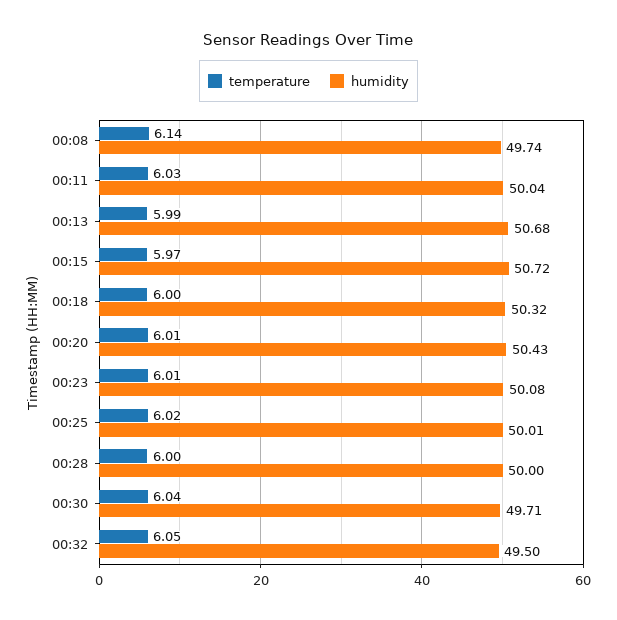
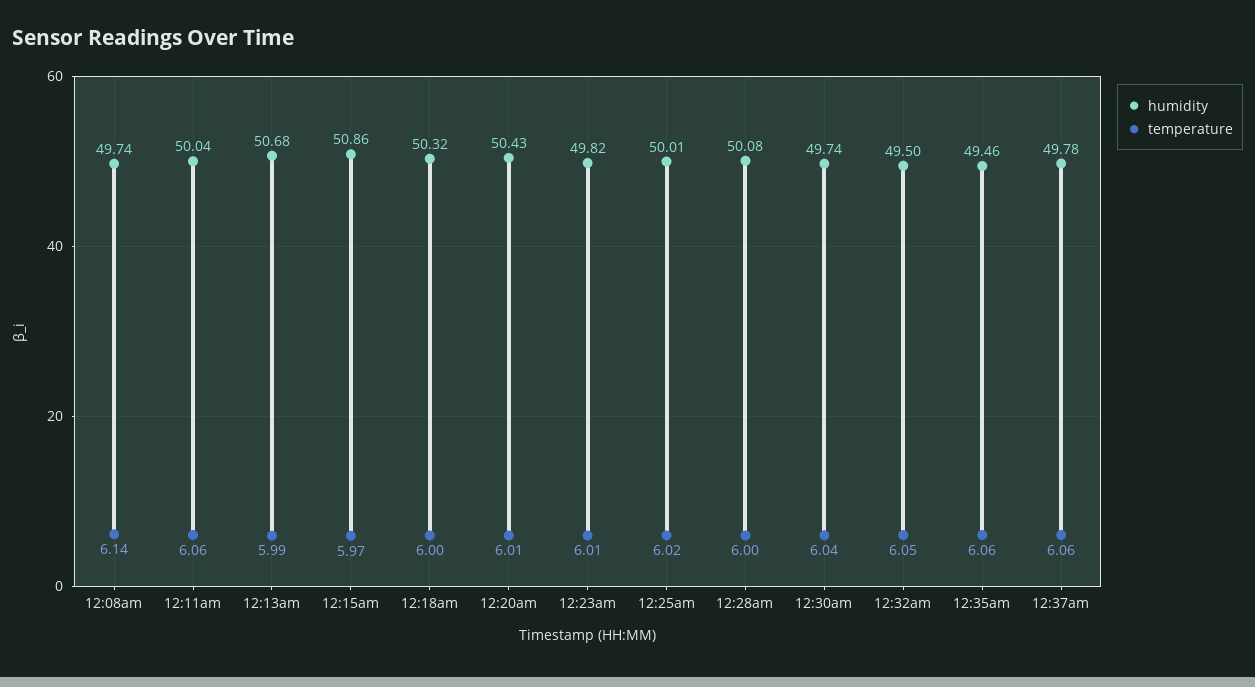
temperature, 00:11: 6.03 -> 6.06
humidity, 00:15: 50.72 -> 50.86
humidity, 00:23: 50.08 -> 49.82
humidity, 00:28: 50 -> 50.08
humidity, 00:30: 49.71 -> 49.74
humidity, 12:35am: none -> 49.46
temperature, 12:35am: none -> 6.06
humidity, 12:37am: none -> 49.78
temperature, 12:37am: none -> 6.06

